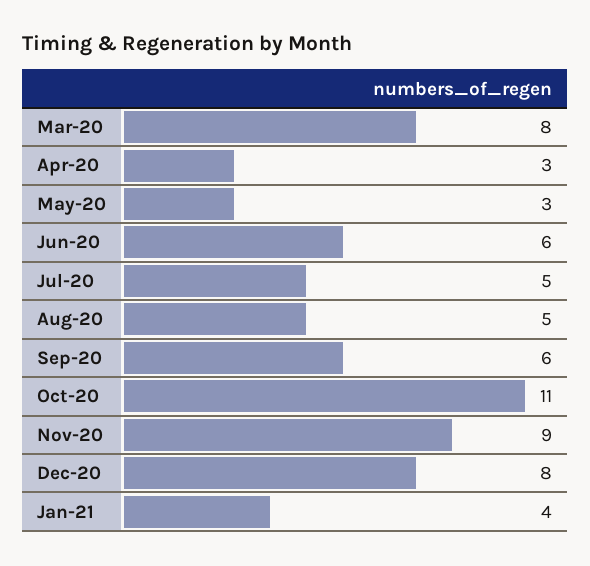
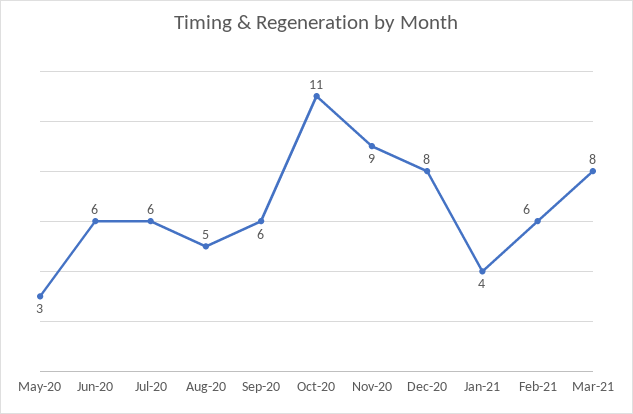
Mar-20: 8 -> none
Apr-20: 3 -> none
Jul-20: 5 -> 6
Feb-21: none -> 6
Mar-21: none -> 8

